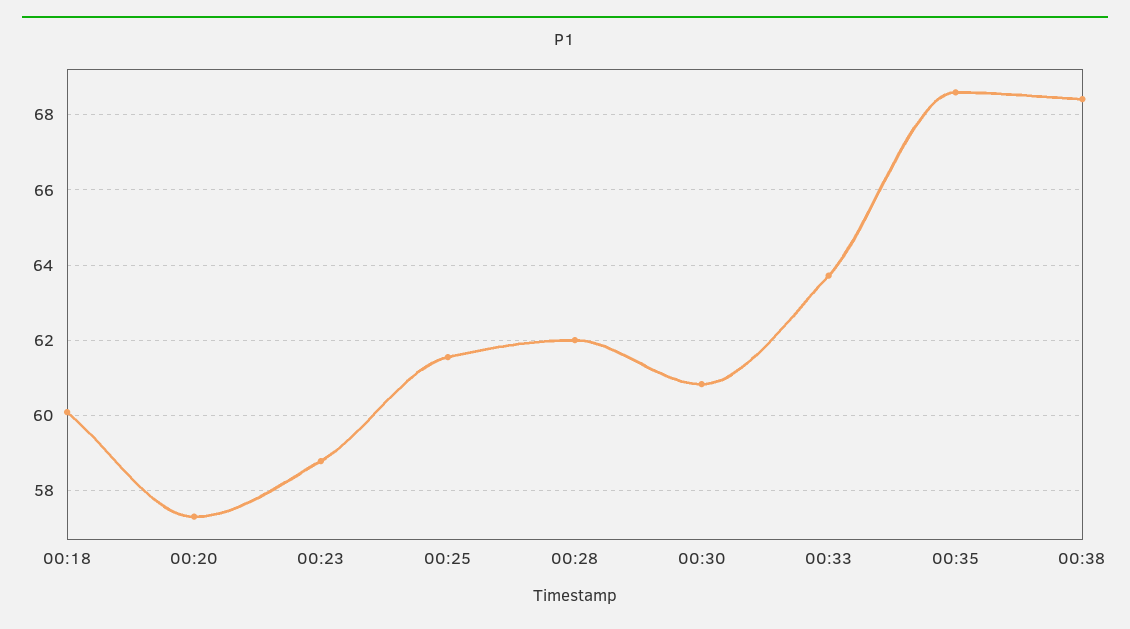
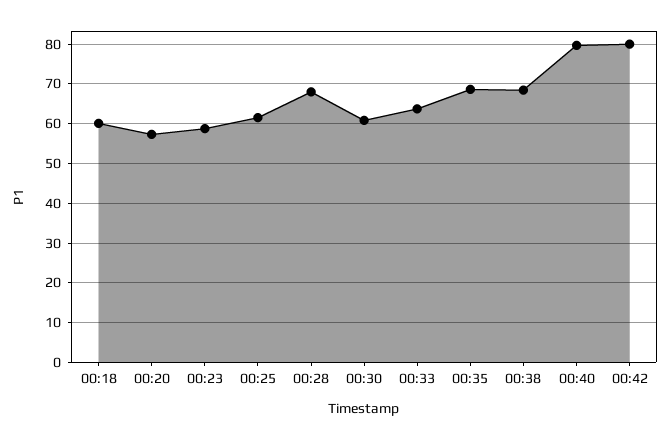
00:28: 62 -> 68
00:40: none -> 80
00:42: none -> 80

